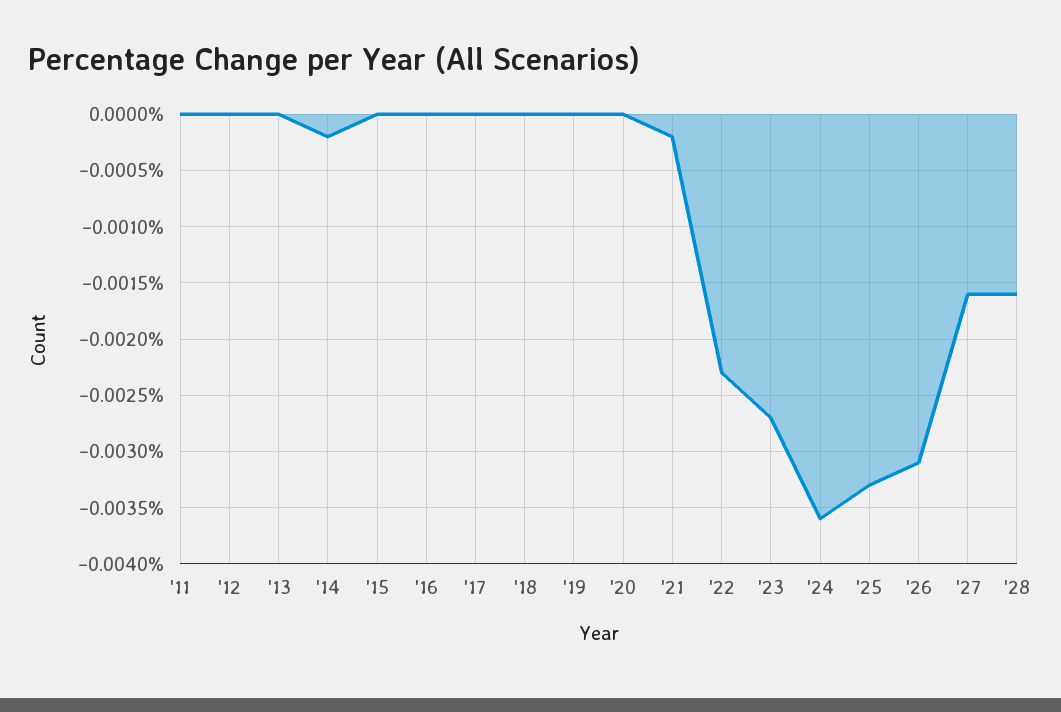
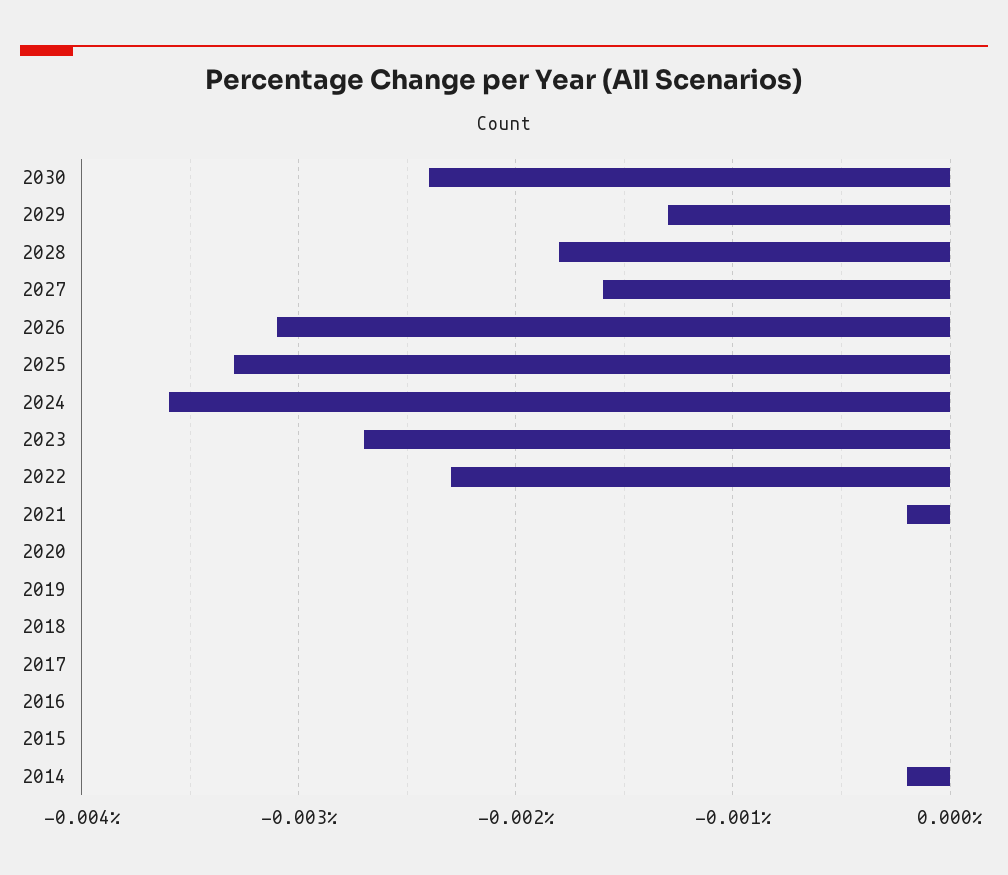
'11: 0 -> none
'12: 0 -> none
'13: 0 -> none
'28: -0.0016 -> -0.0018
2030: none -> -0.0024
2029: none -> -0.0013

